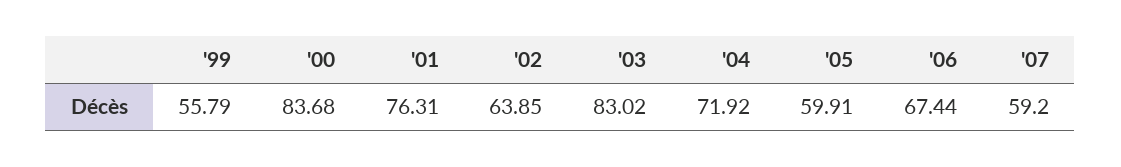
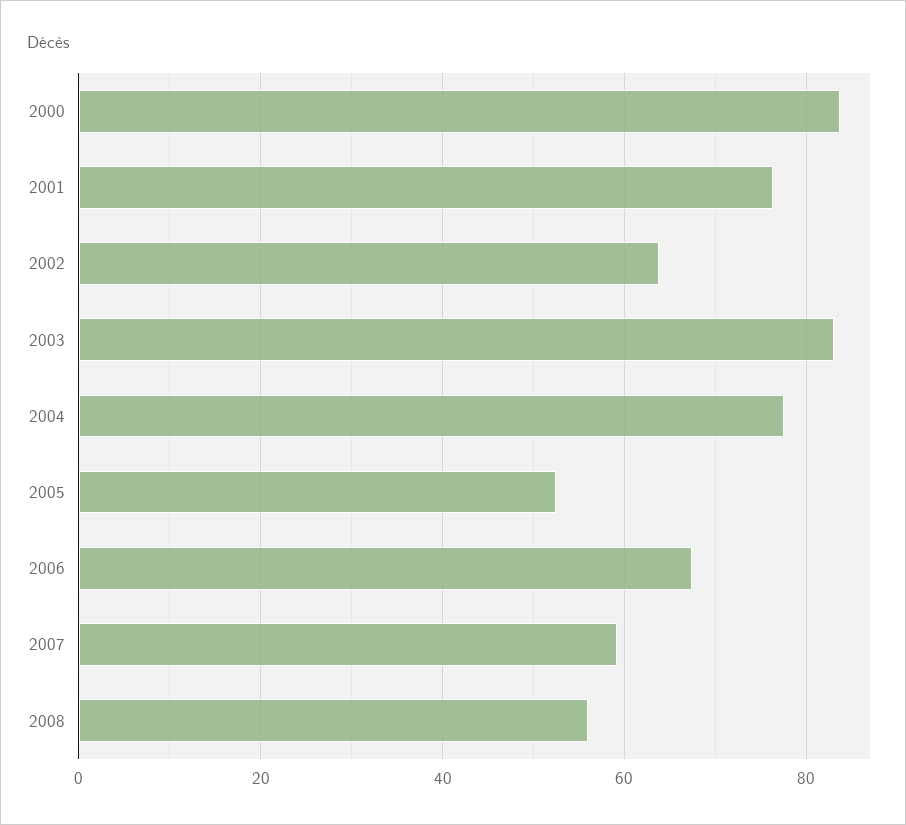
'99: 55.79 -> none
'04: 71.92 -> 78
'05: 59.91 -> 52
2008: none -> 56

